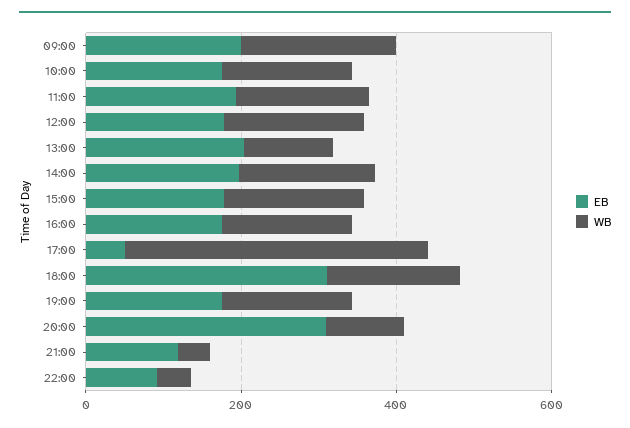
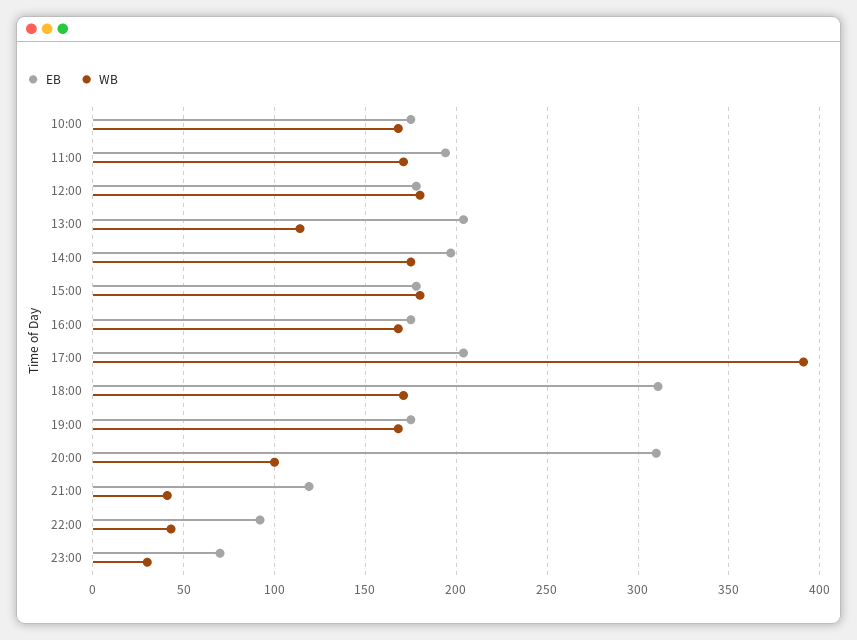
EB, 09:00: 200 -> none
WB, 09:00: 200 -> none
EB, 17:00: 50 -> 205
EB, 23:00: none -> 70
WB, 23:00: none -> 30

